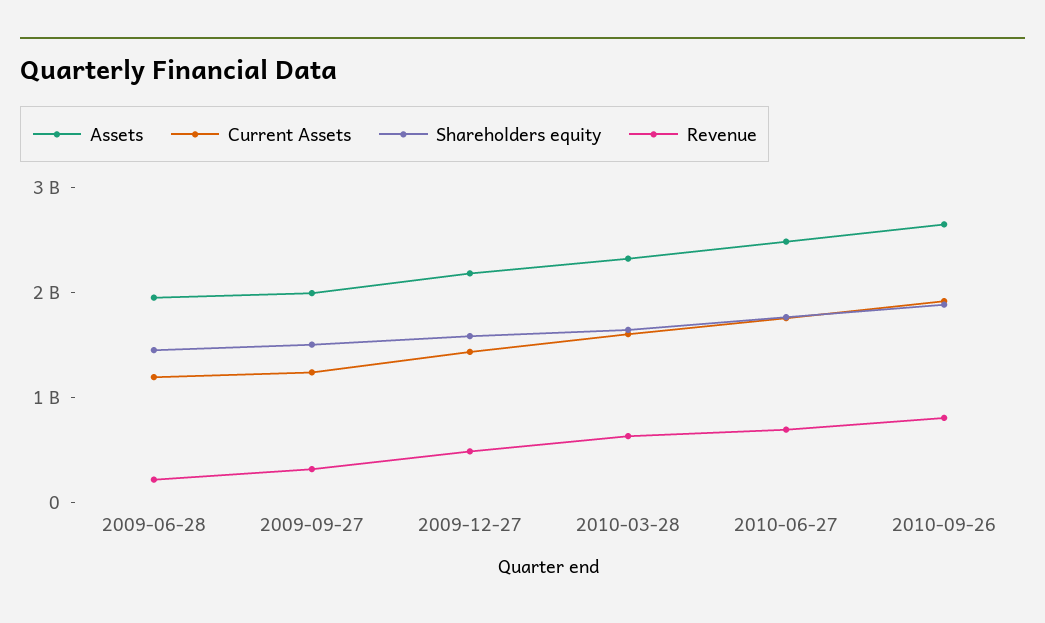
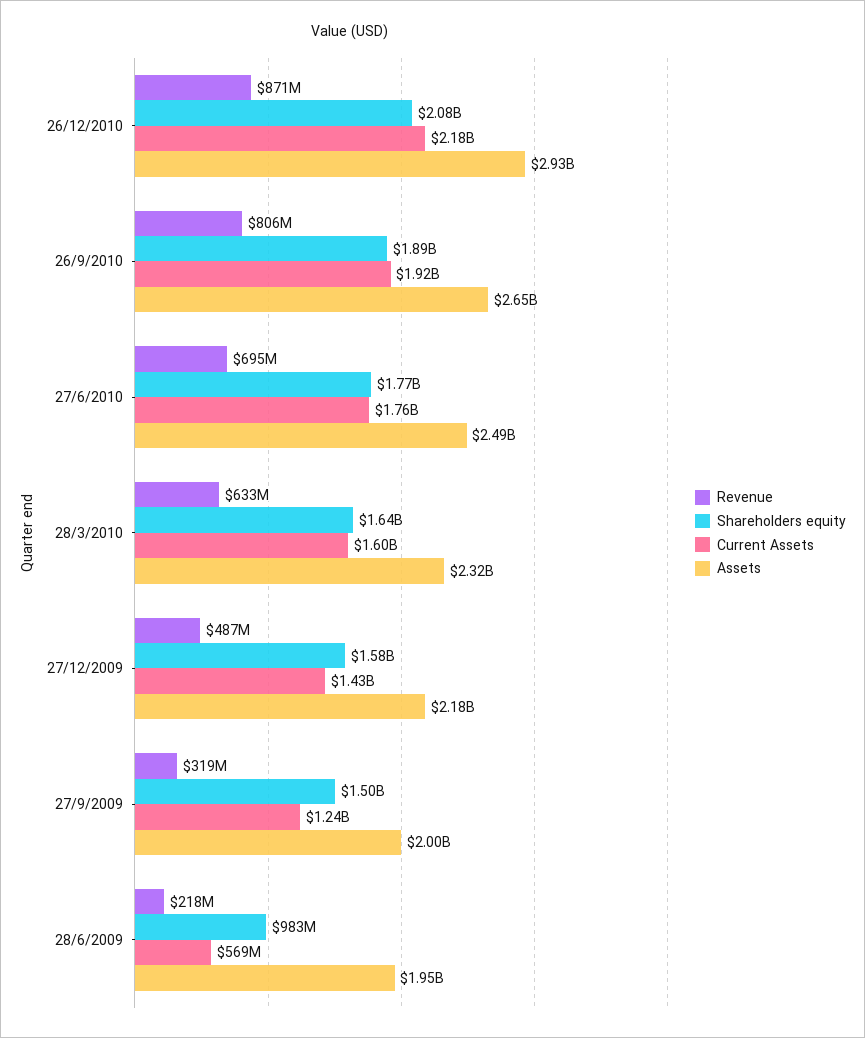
Current Assets, 2009-06-28: 1200000000 -> 569000000
Shareholders equity, 2009-06-28: 1400000000 -> 983000000
Revenue, 26/12/2010: none -> 871000000
Shareholders equity, 26/12/2010: none -> 2080000000
Current Assets, 26/12/2010: none -> 2180000000
Assets, 26/12/2010: none -> 2930000000

